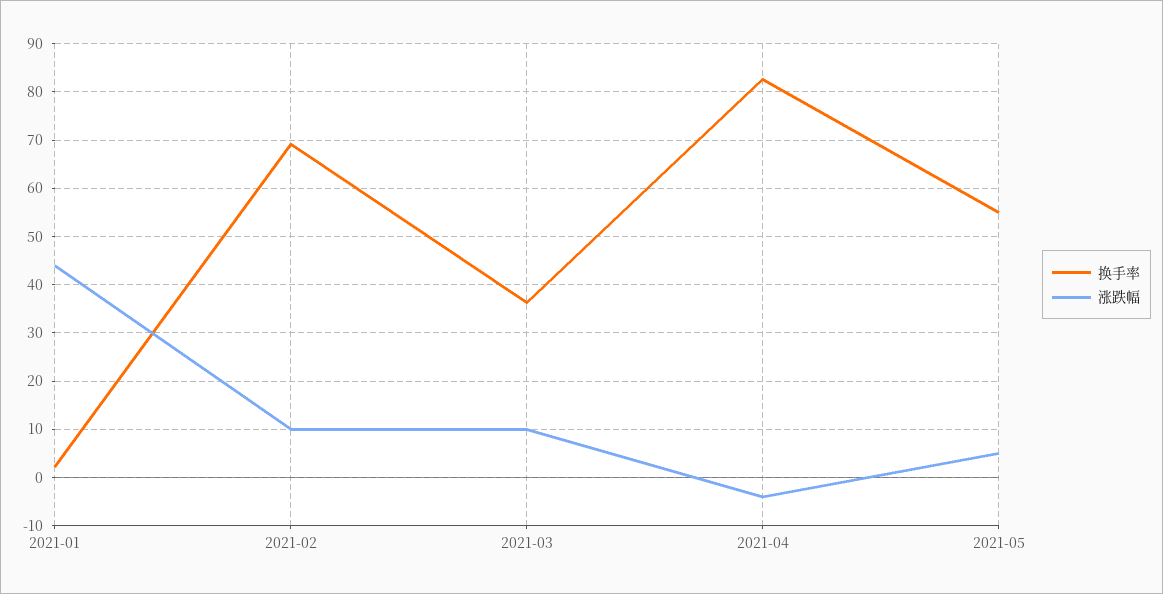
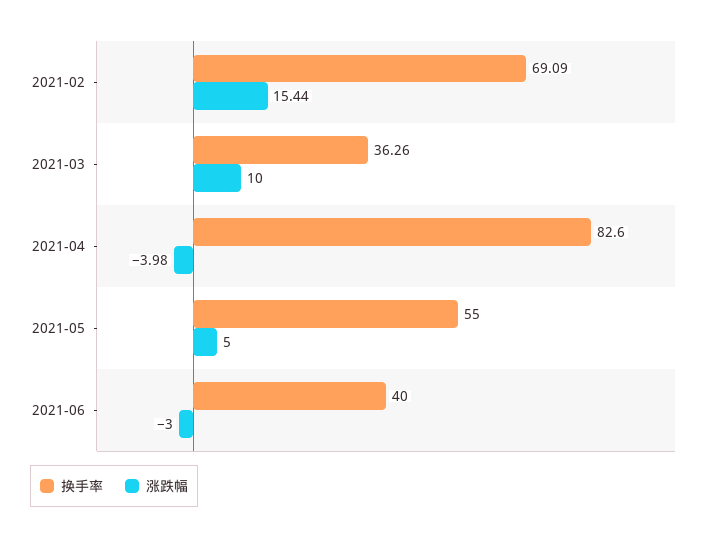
换手率, 2021-01: 2 -> none
涨跌幅, 2021-01: 44 -> none
涨跌幅, 2021-02: 10 -> 15.44
换手率, 2021-06: none -> 40
涨跌幅, 2021-06: none -> -3

